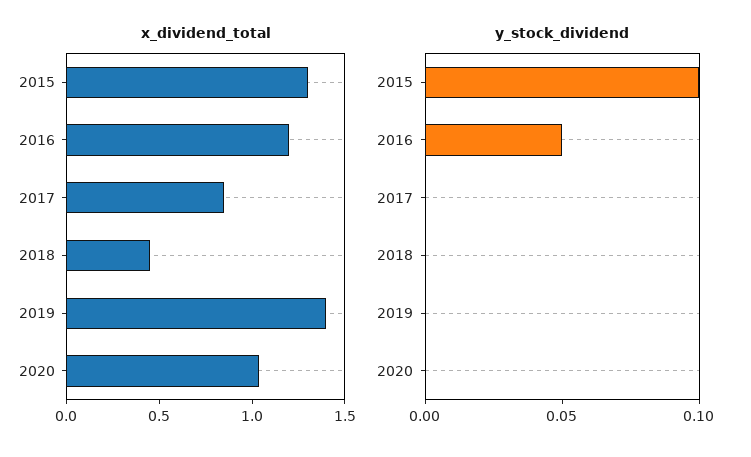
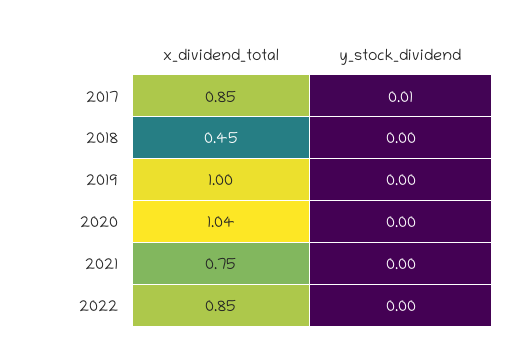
x_dividend_total, 2015: 1.3 -> none
x_dividend_total, 2016: 1.2 -> none
x_dividend_total, 2019: 1.4 -> 1
y_stock_dividend, 2015: 0.1 -> none
y_stock_dividend, 2016: 0.05 -> none
y_stock_dividend, 2017: 0 -> 0.01
x_dividend_total, 2021: none -> 0.75
y_stock_dividend, 2021: none -> 0
x_dividend_total, 2022: none -> 0.85
y_stock_dividend, 2022: none -> 0

